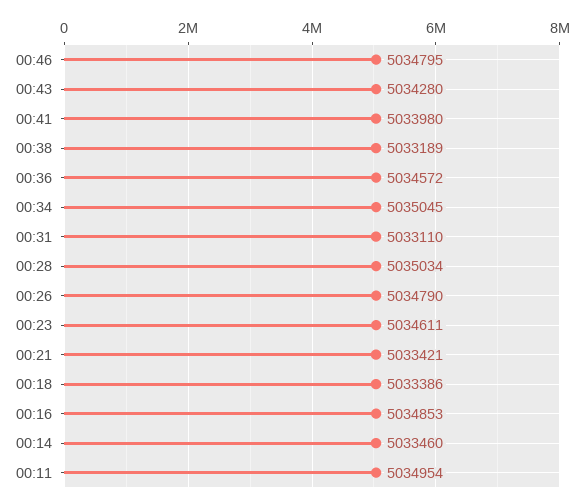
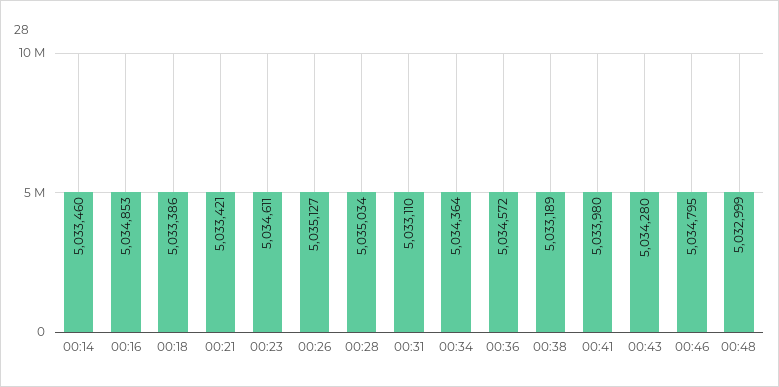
00:34: 5035045 -> 5034364
00:26: 5034790 -> 5035127
00:11: 5034954 -> none
00:48: none -> 5032999

